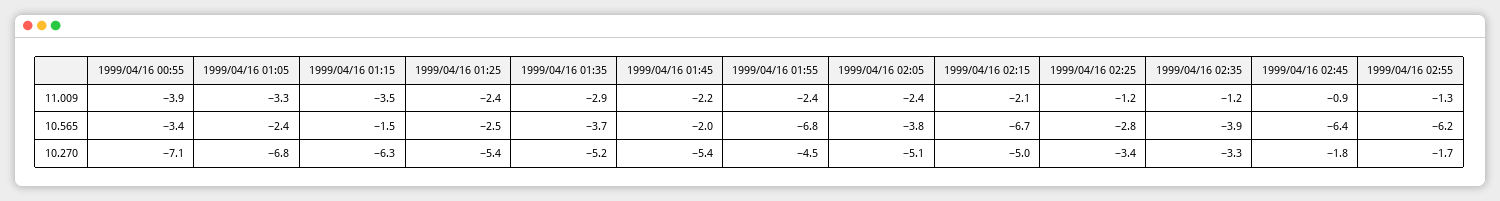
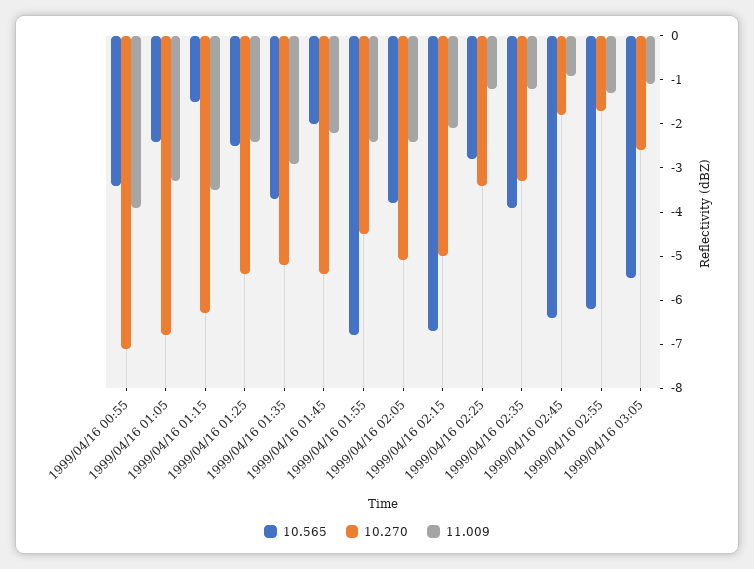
10.565, 1999/04/16 03:05: none -> -5.5
10.270, 1999/04/16 03:05: none -> -2.5
11.009, 1999/04/16 03:05: none -> -1

